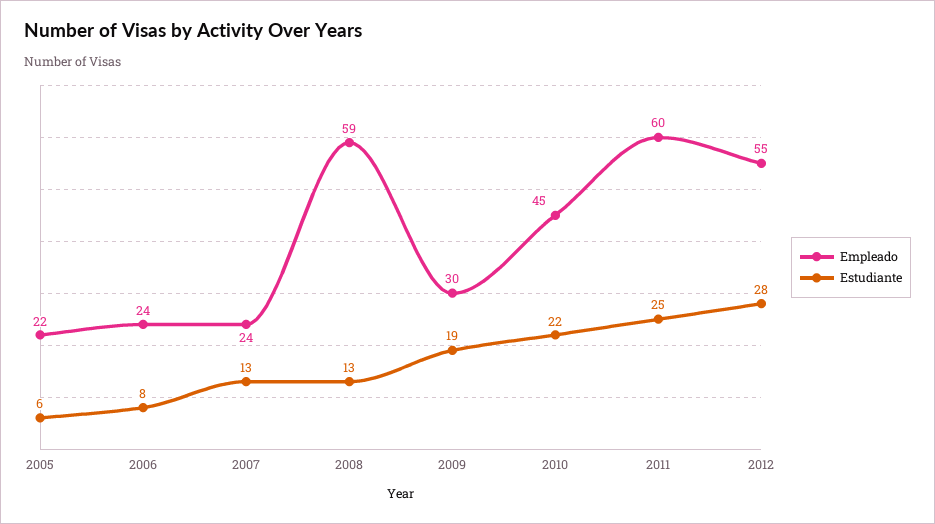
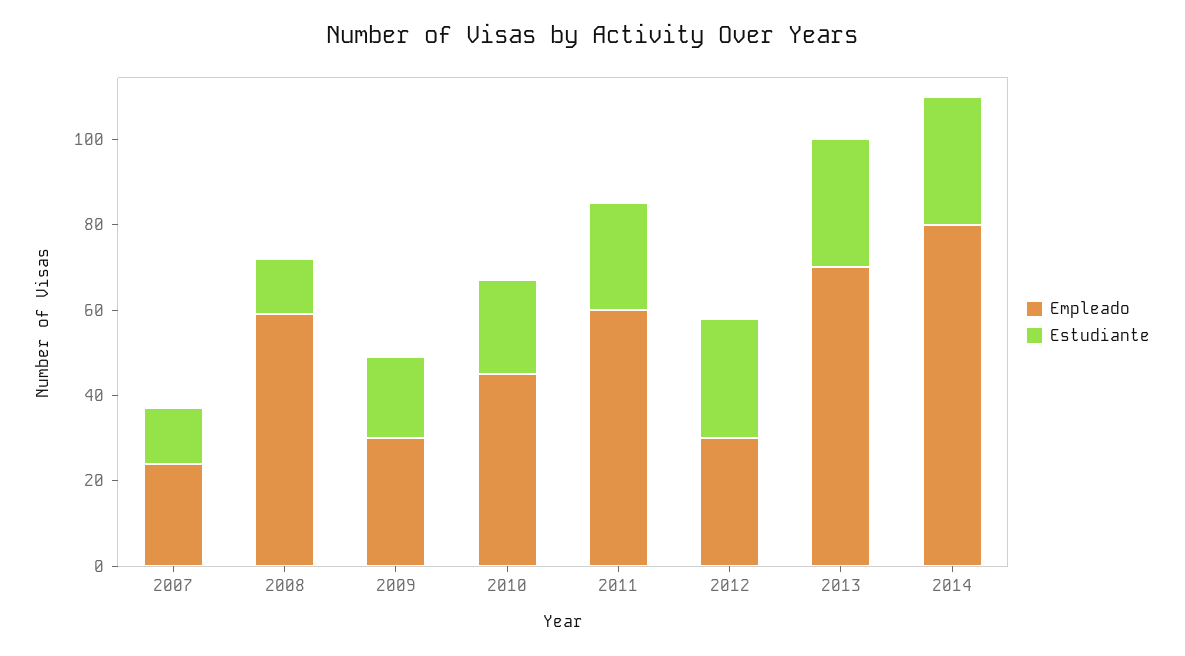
Empleado, 2005: 22 -> none
Estudiante, 2005: 6 -> none
Empleado, 2006: 24 -> none
Estudiante, 2006: 8 -> none
Empleado, 2012: 55 -> 30
Empleado, 2013: none -> 70
Estudiante, 2013: none -> 30
Empleado, 2014: none -> 80
Estudiante, 2014: none -> 30

